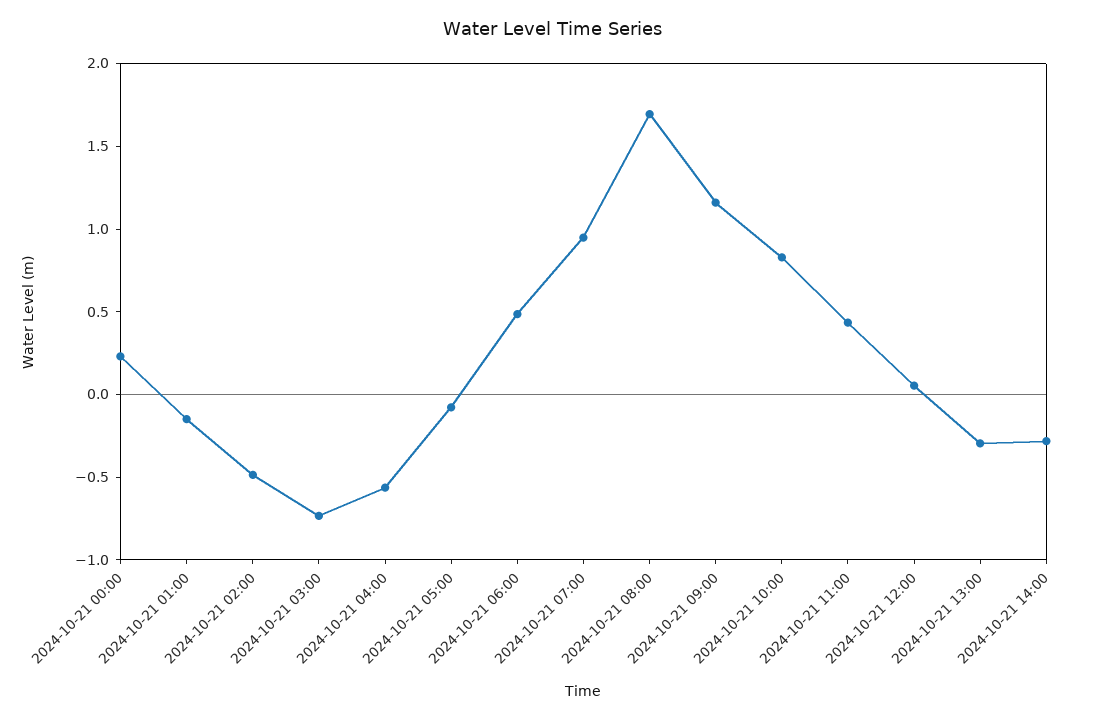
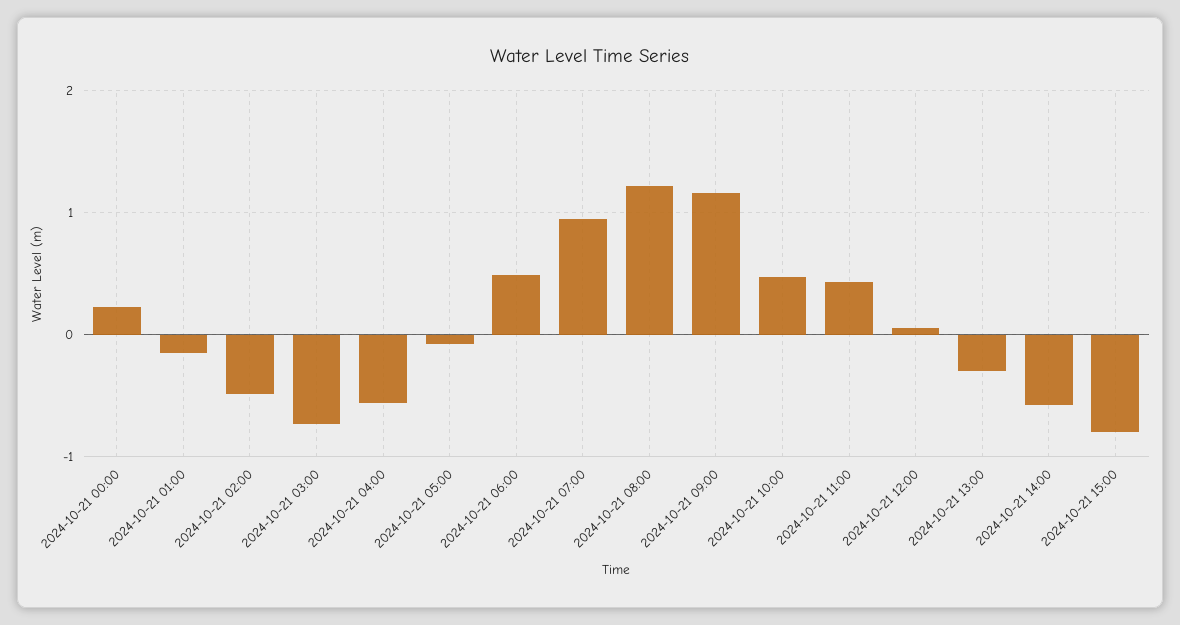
2024-10-21 08:00: 1.7 -> 1.2
2024-10-21 10:00: 0.8 -> 0.5
2024-10-21 14:00: -0.3 -> -0.6
2024-10-21 15:00: none -> -0.8

